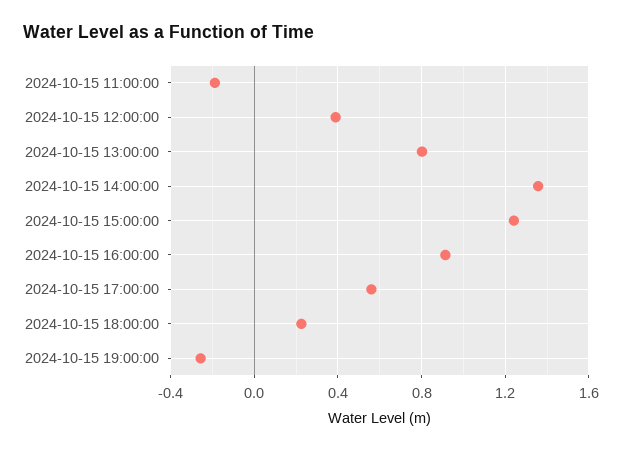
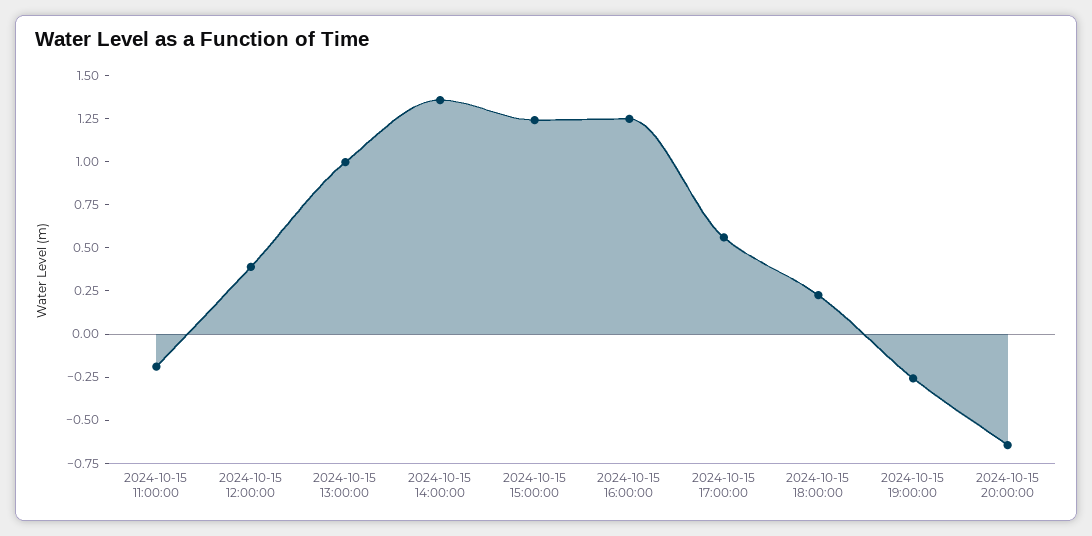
2024-10-15 13:00:00: 0.8 -> 1
2024-10-15 16:00:00: 0.9 -> 1.25
2024-10-15 20:00:00: none -> -0.65

